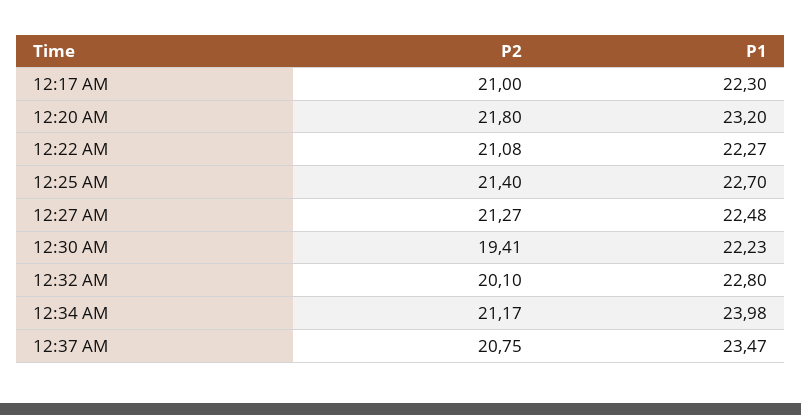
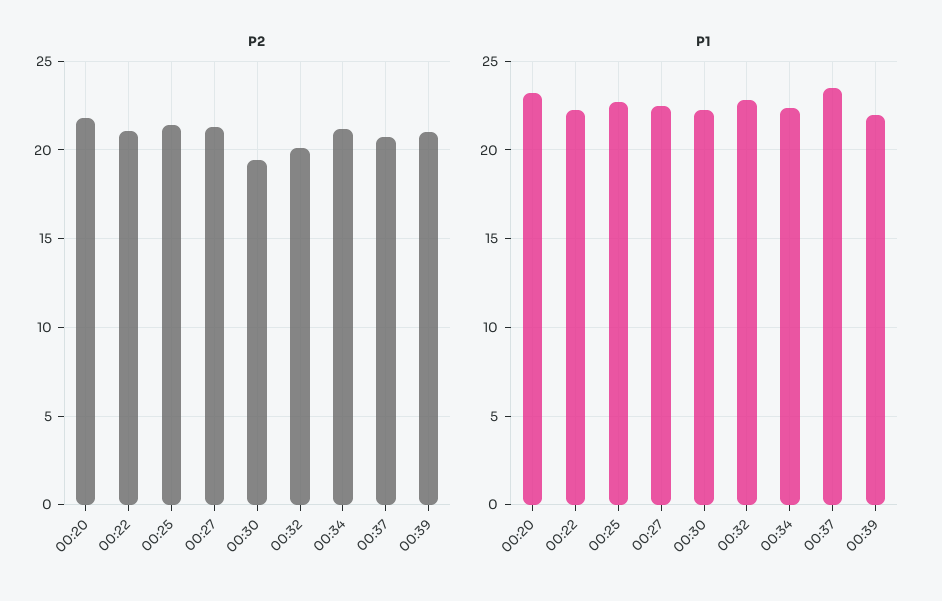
P2, 12:17 AM: 21 -> none
P1, 12:17 AM: 22.3 -> none
P1, 12:34 AM: 23.98 -> 22.5
P2, 00:39: none -> 21
P1, 00:39: none -> 22

